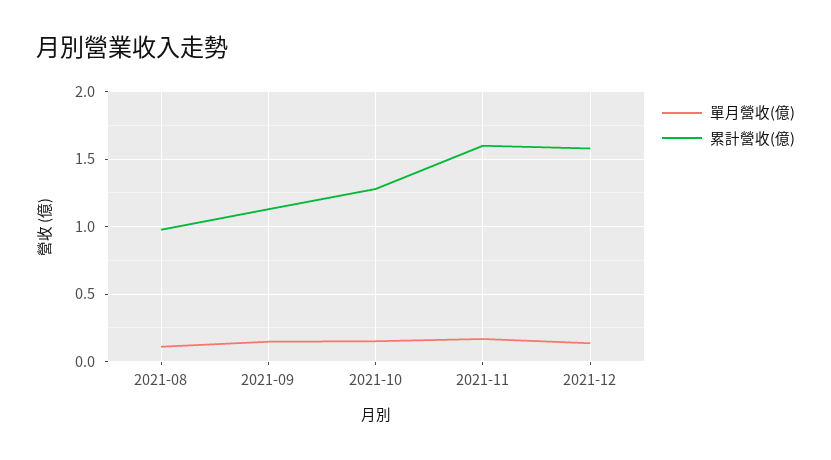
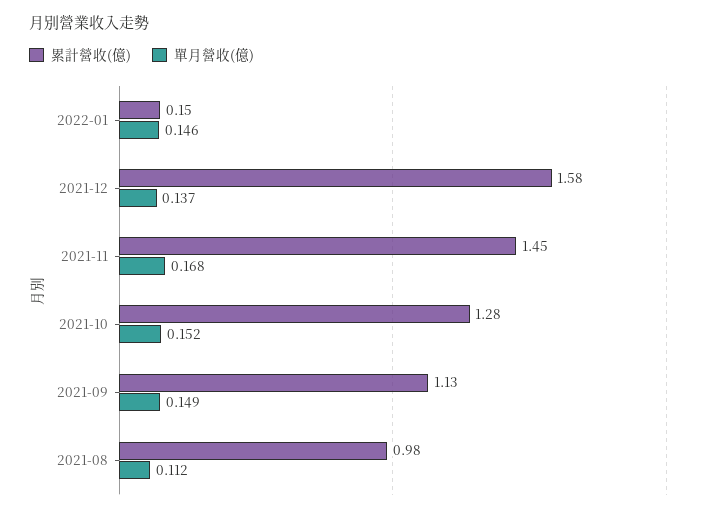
累計營收(億), 2021-11: 1.6 -> 1.45
累計營收(億), 2022-01: none -> 0.15
單月營收(億), 2022-01: none -> 0.146

